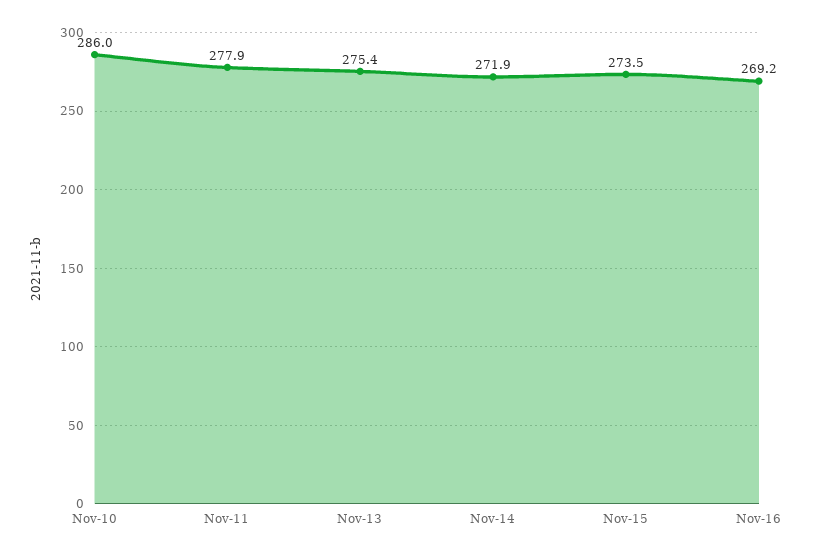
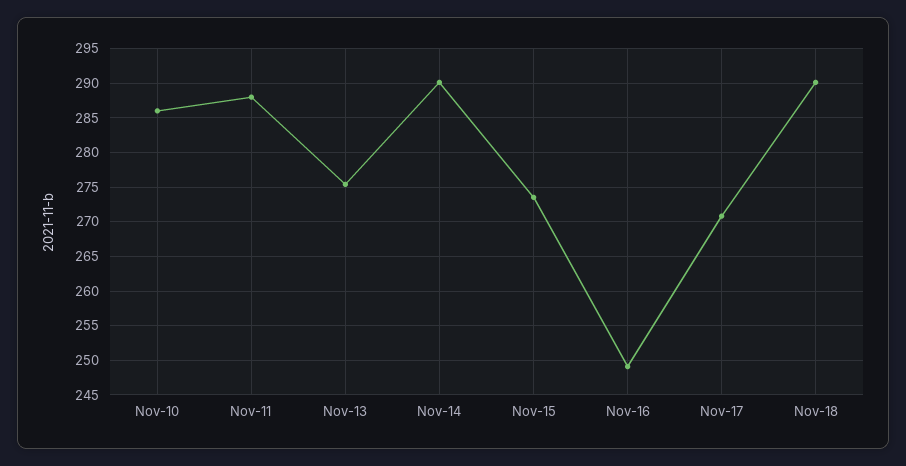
Nov-11: 277.9 -> 288
Nov-14: 271.9 -> 290
Nov-16: 269.2 -> 249
Nov-17: none -> 271
Nov-18: none -> 290

